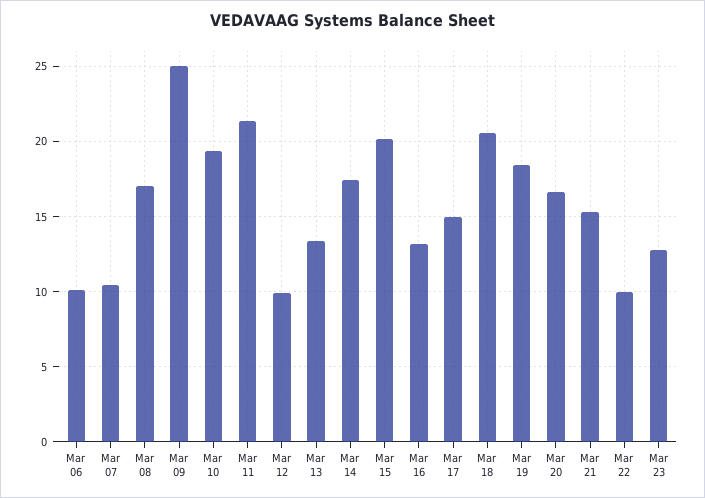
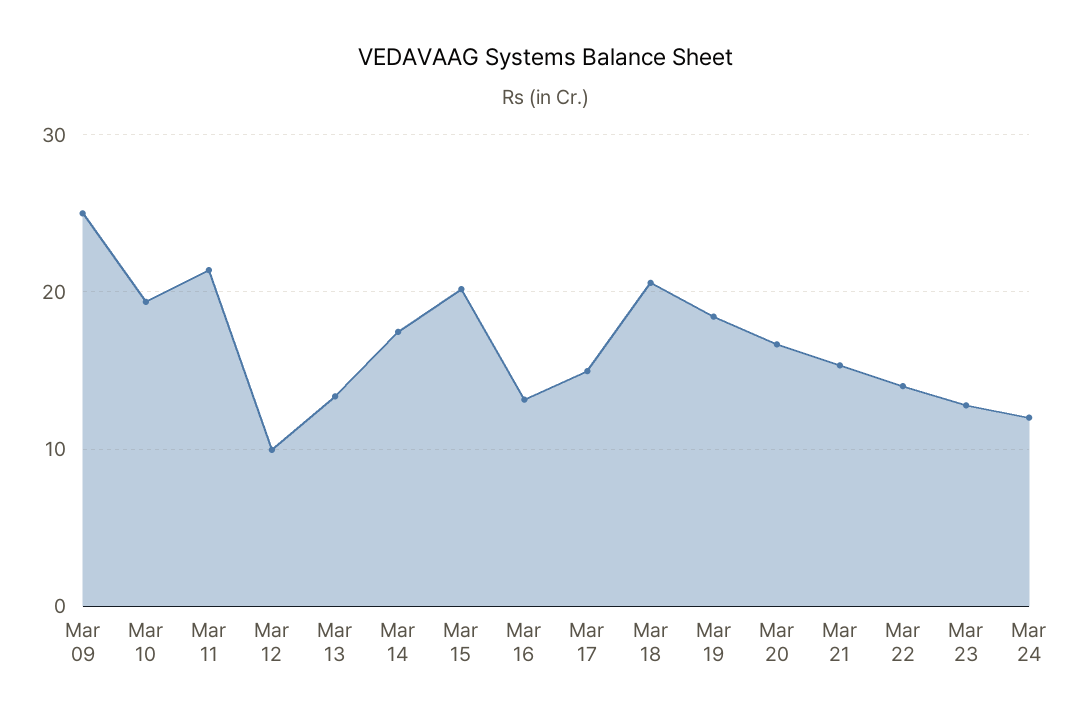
Mar 06: 10 -> none
Mar 07: 10.5 -> none
Mar 08: 17 -> none
Mar 22: 10 -> 14
Mar 24: none -> 12

